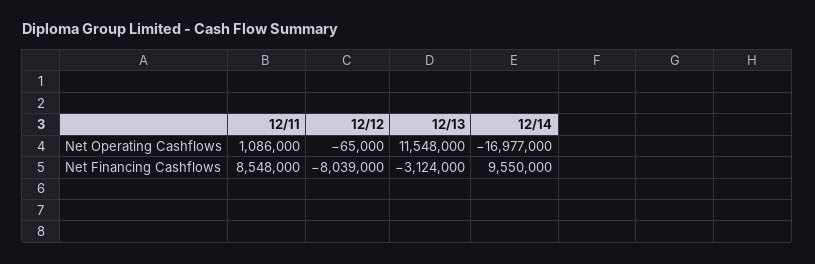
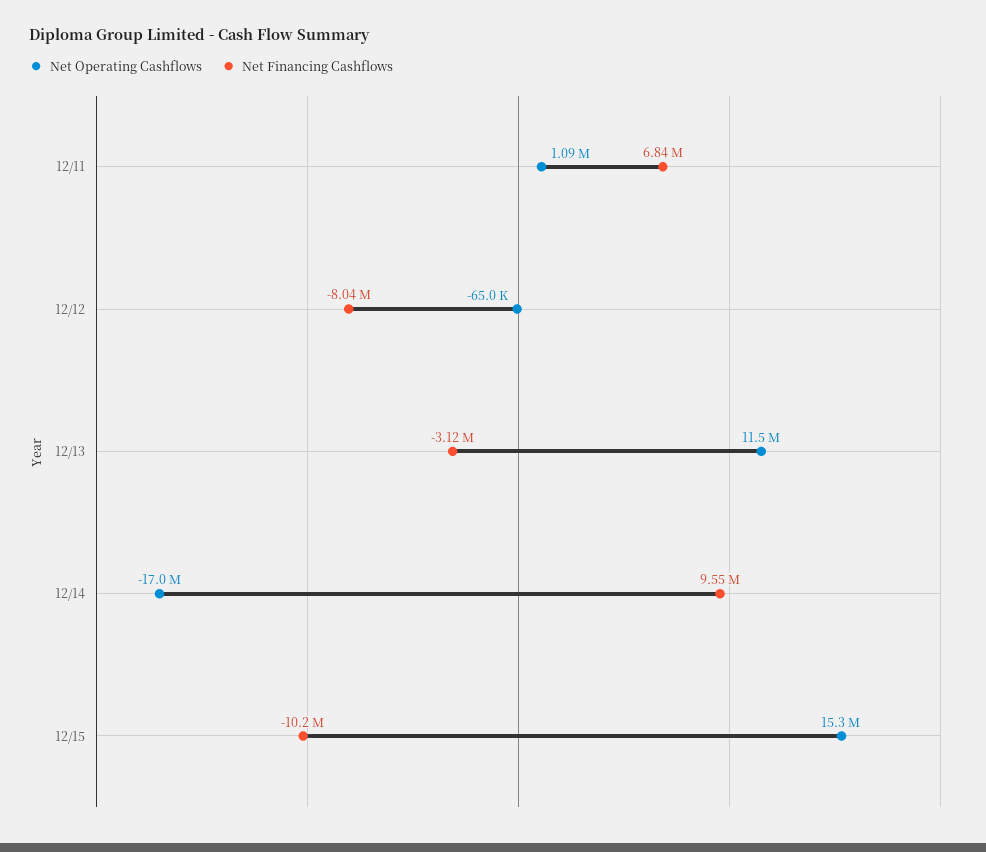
Net Financing Cashflows, 12/11: 8548000 -> 6840000
Net Operating Cashflows, 12/15: none -> 15300000
Net Financing Cashflows, 12/15: none -> -10200000

